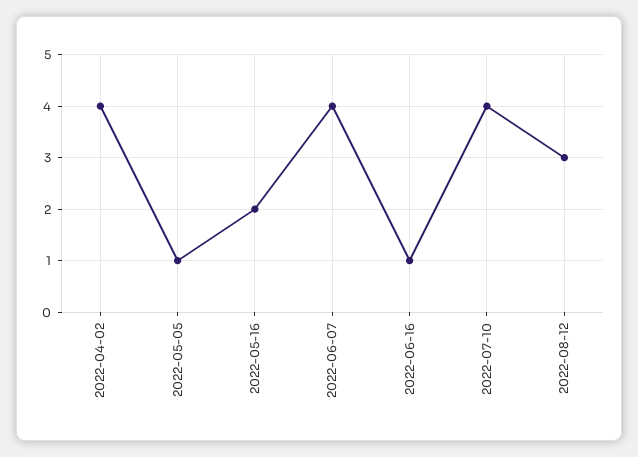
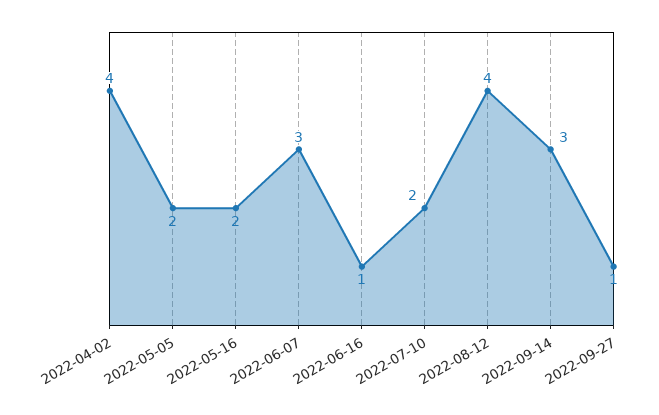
2022-05-05: 1 -> 2
2022-06-07: 4 -> 3
2022-07-10: 4 -> 2
2022-08-12: 3 -> 4
2022-09-14: none -> 3
2022-09-27: none -> 1

